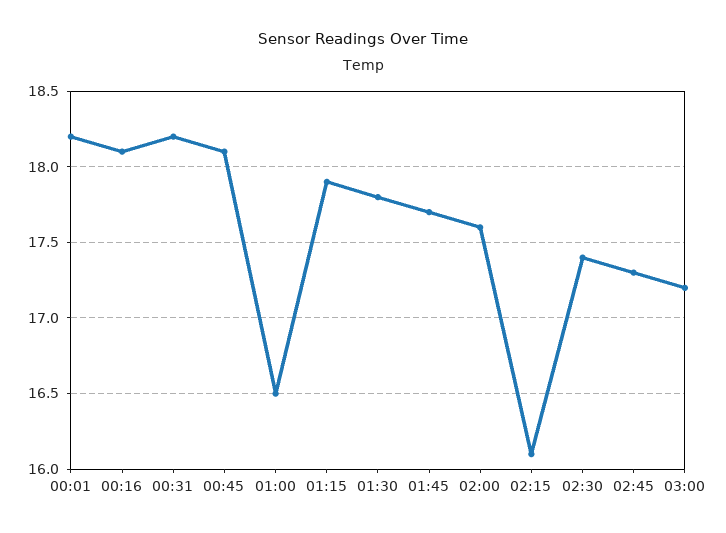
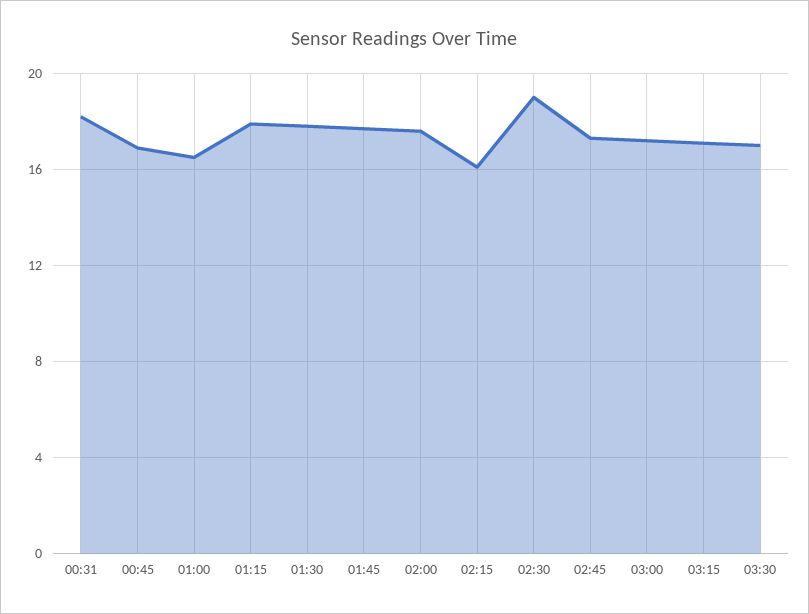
00:01: 18.2 -> none
00:16: 18.1 -> none
00:45: 18.1 -> 17
02:30: 17.4 -> 19
03:15: none -> 17
03:30: none -> 17

